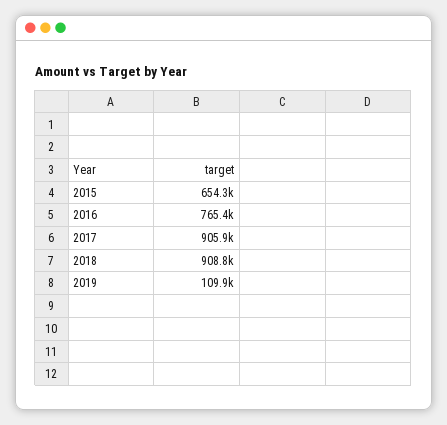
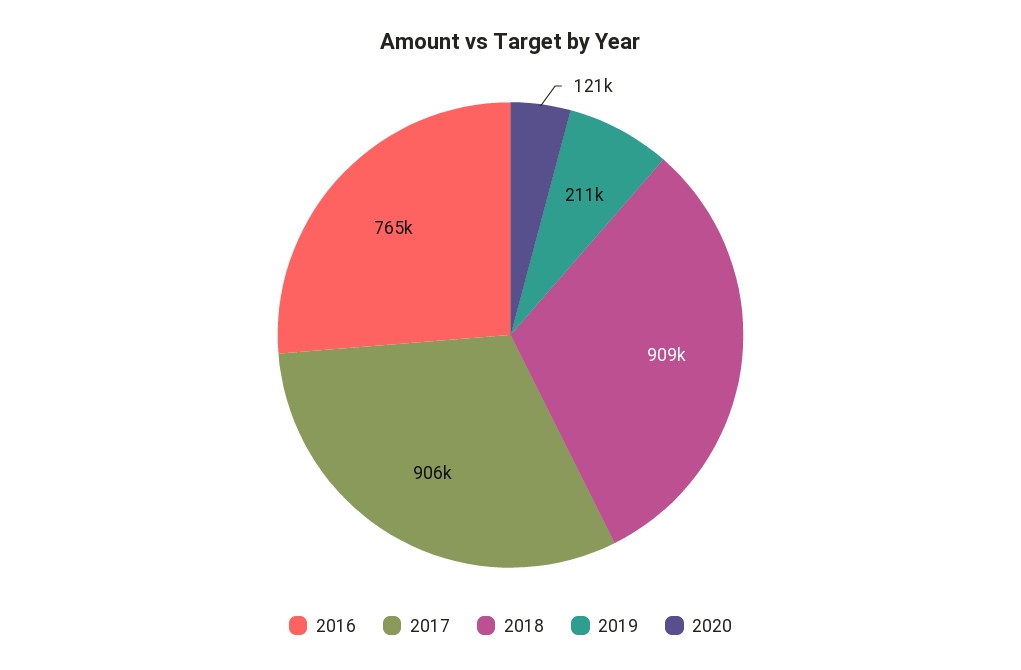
2015: 654300 -> none
2019: 109900 -> 211000
2020: none -> 121000

